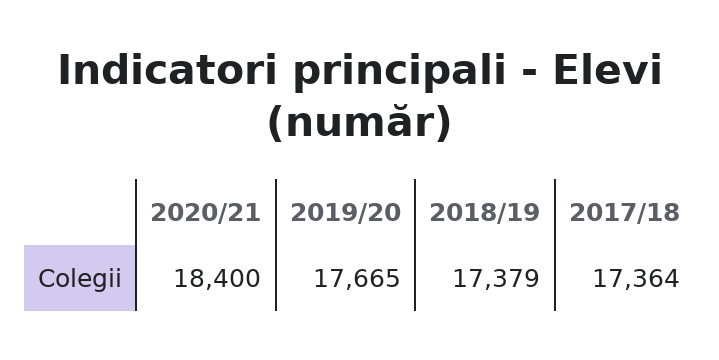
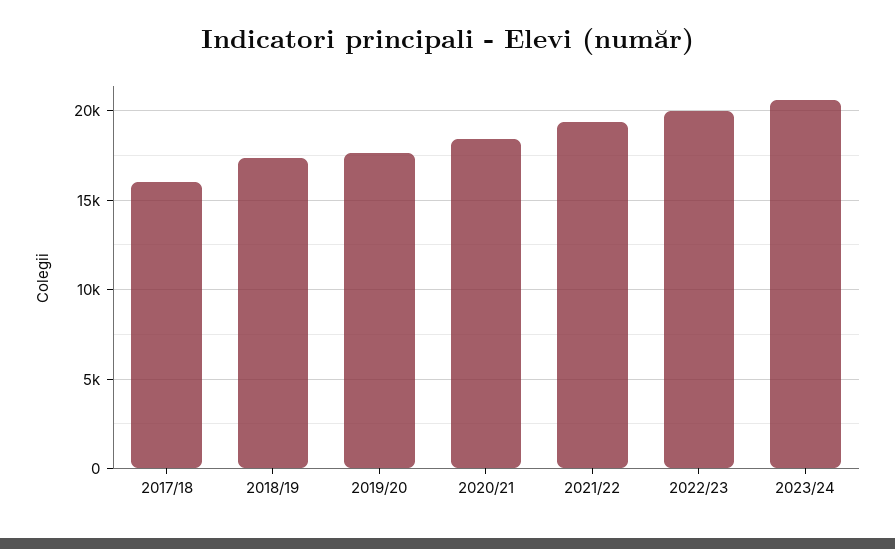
2017/18: 17364 -> 16000
2021/22: none -> 19500
2022/23: none -> 20000
2023/24: none -> 20500

